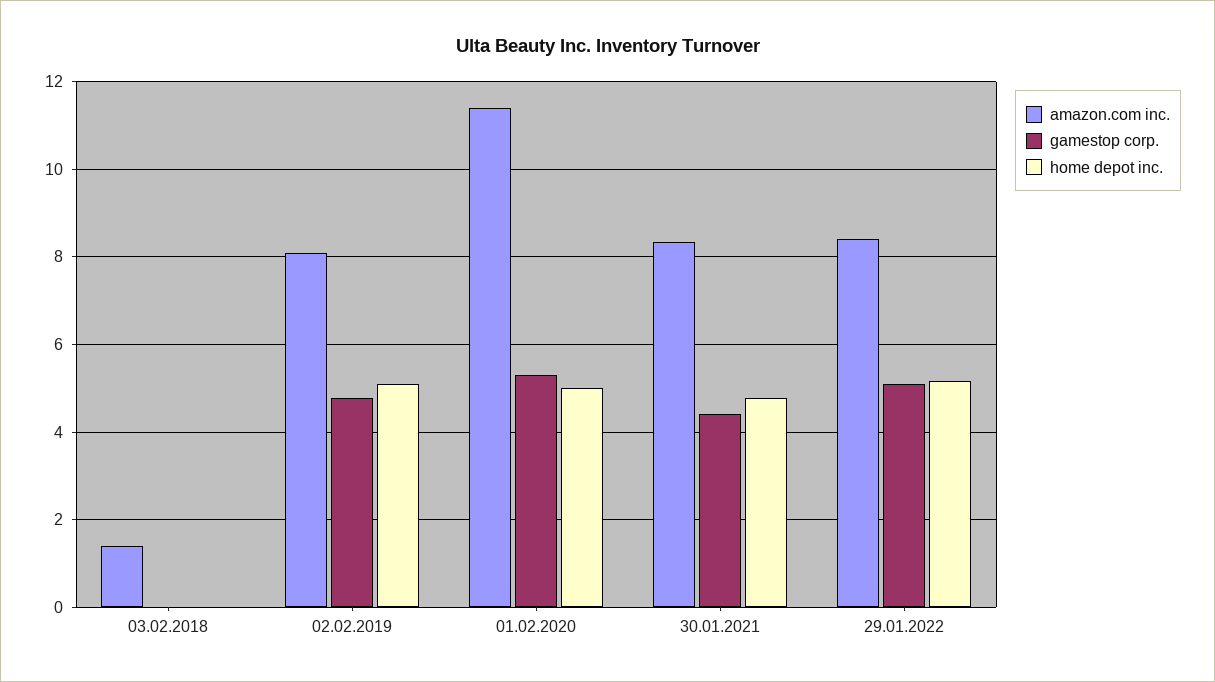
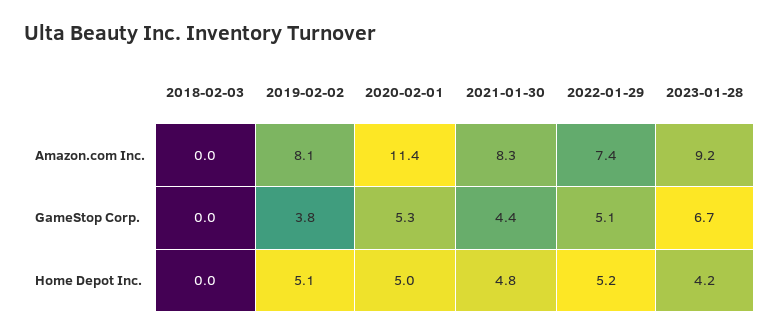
amazon.com inc., 03.02.2018: 1.4 -> 0
gamestop corp., 02.02.2019: 4.8 -> 3.8
amazon.com inc., 29.01.2022: 8.4 -> 7.4
amazon.com inc., 2023-01-28: none -> 9.2
gamestop corp., 2023-01-28: none -> 6.7
home depot inc., 2023-01-28: none -> 4.2

